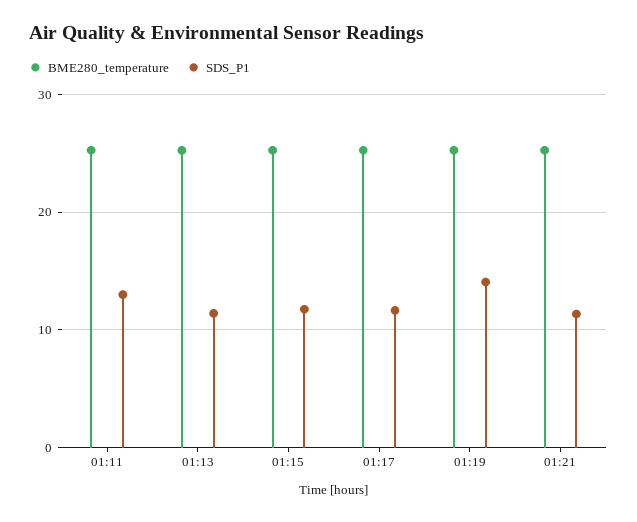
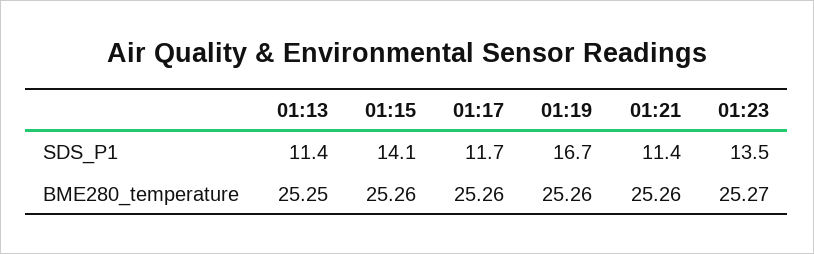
BME280_temperature, 01:11: 25 -> none
SDS_P1, 01:11: 13 -> none
SDS_P1, 01:15: 12 -> 14.1
SDS_P1, 01:19: 14 -> 16.7
SDS_P1, 01:23: none -> 13.5
BME280_temperature, 01:23: none -> 25.27

